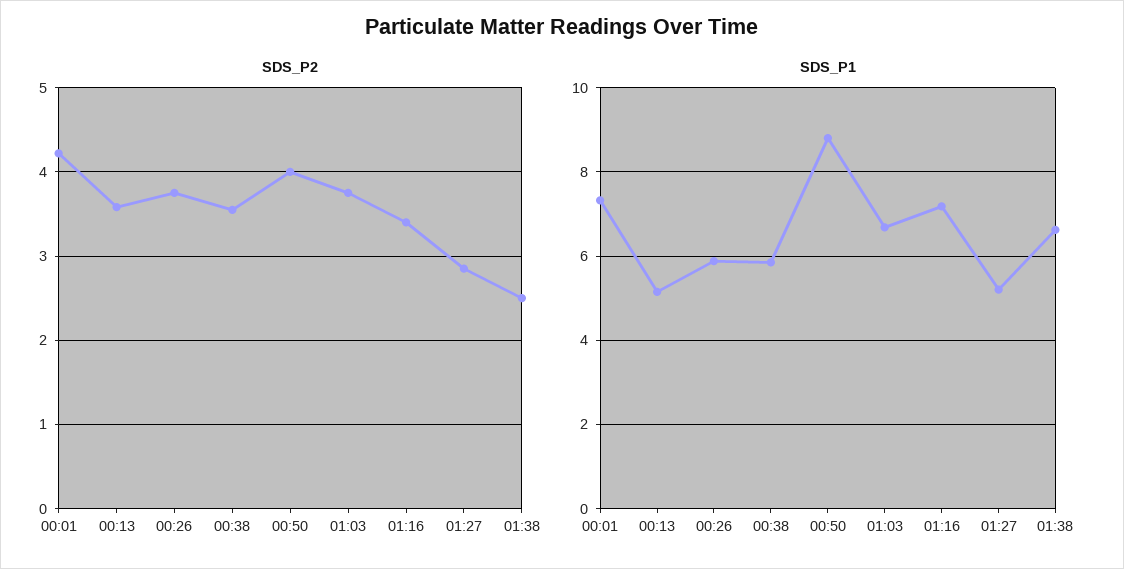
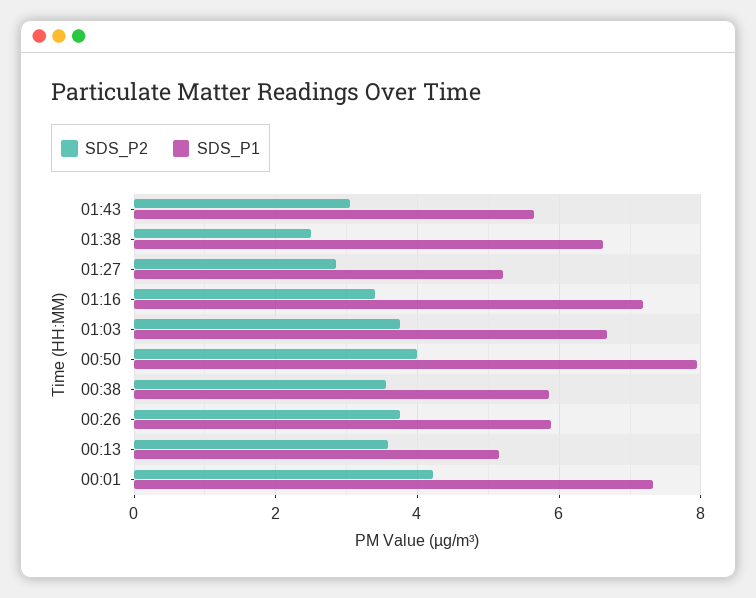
SDS_P1, 00:50: 8.8 -> 8
SDS_P2, 01:43: none -> 3
SDS_P1, 01:43: none -> 5.6

